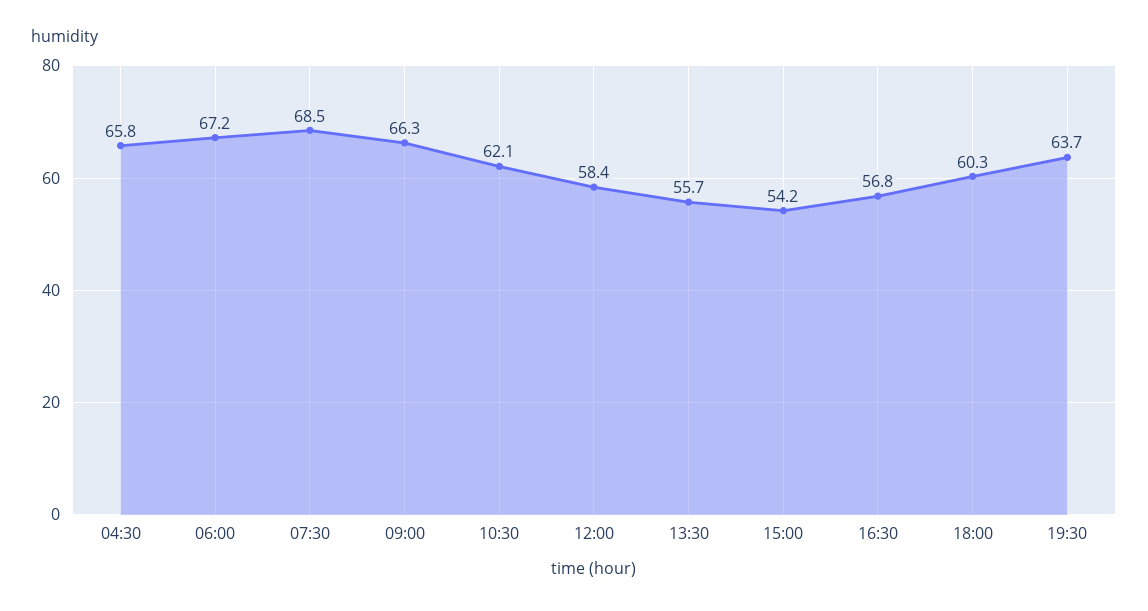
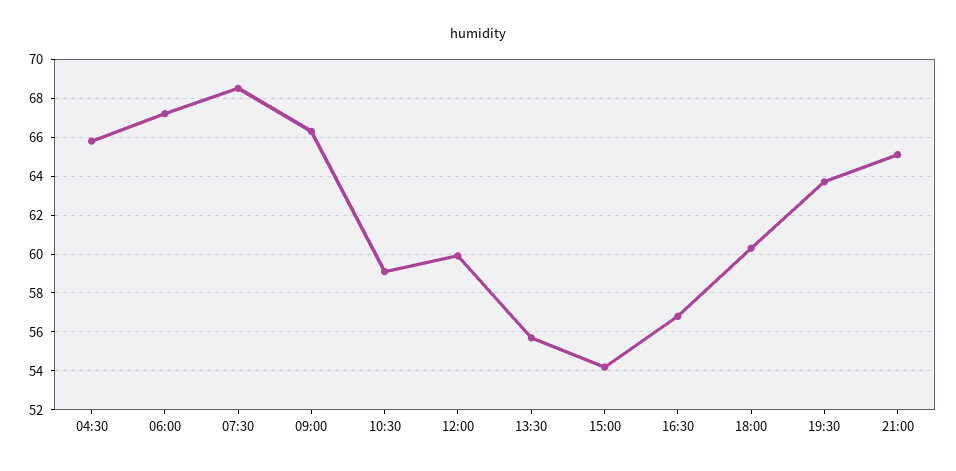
10:30: 62.1 -> 59
12:00: 58.4 -> 60
21:00: none -> 65

